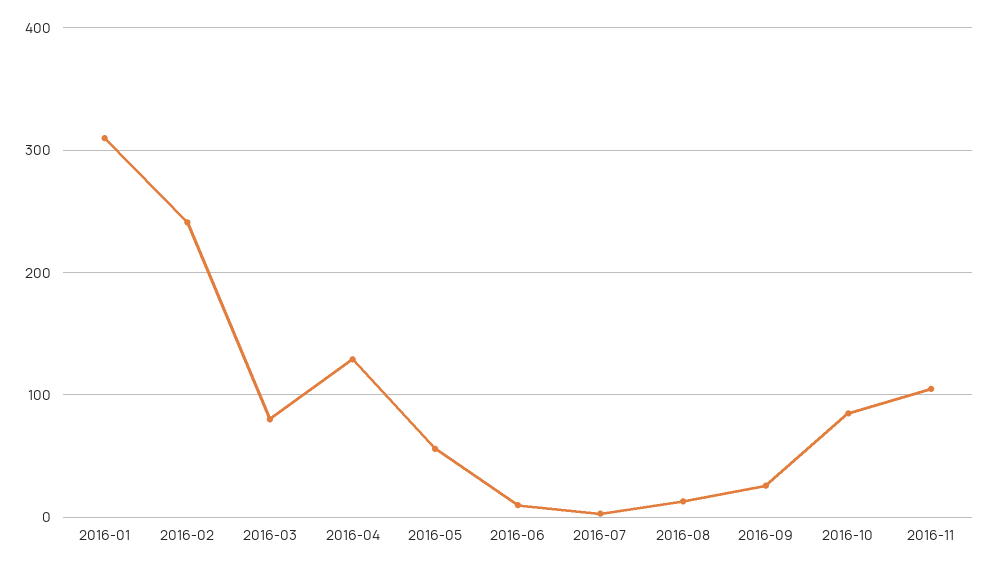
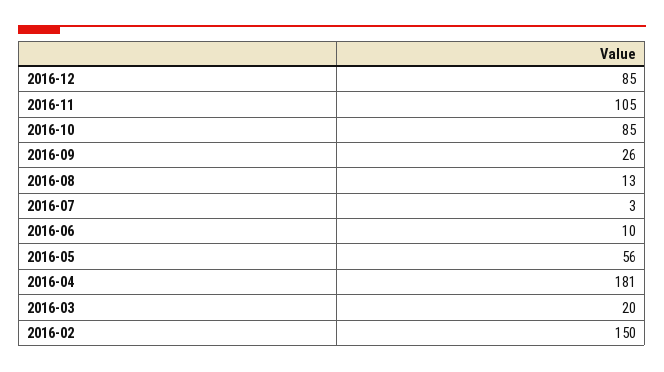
2016-01: 310 -> none
2016-02: 240 -> 150
2016-03: 80 -> 20
2016-04: 130 -> 181
2016-12: none -> 85

